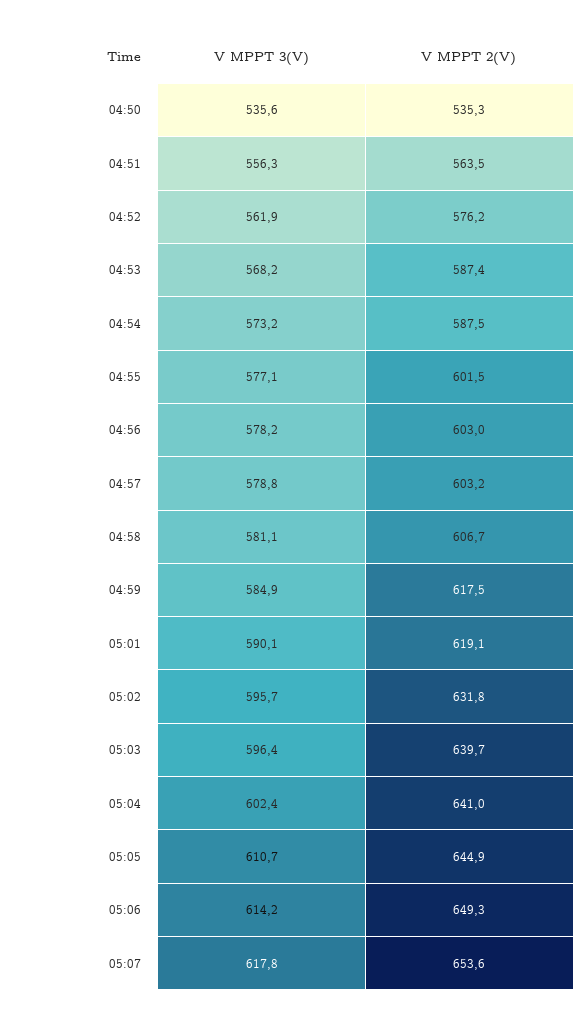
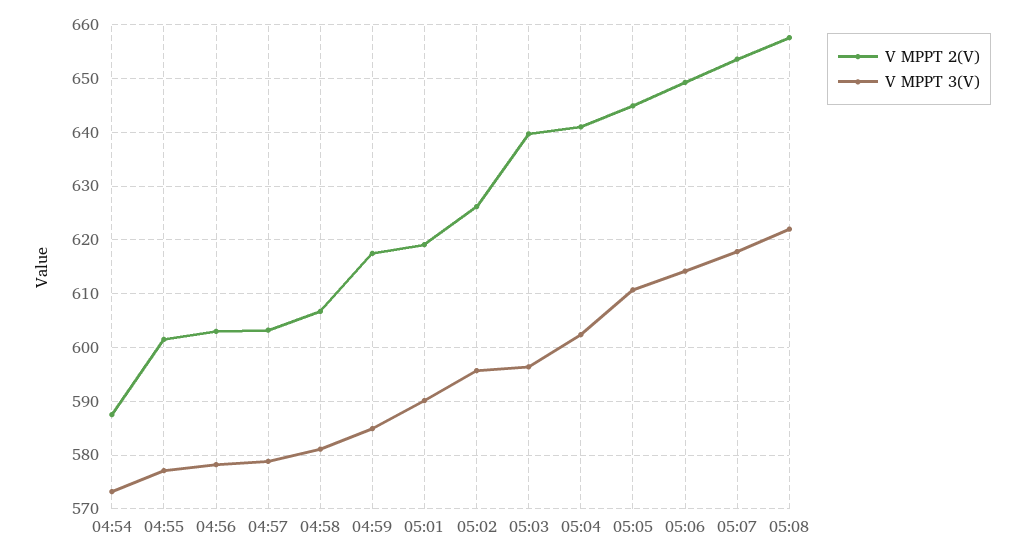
V MPPT 3(V), 04:50: 535.6 -> none
V MPPT 2(V), 04:50: 535.3 -> none
V MPPT 3(V), 04:51: 556.3 -> none
V MPPT 2(V), 04:51: 563.5 -> none
V MPPT 3(V), 04:52: 561.9 -> none
V MPPT 2(V), 04:52: 576.2 -> none
V MPPT 3(V), 04:53: 568.2 -> none
V MPPT 2(V), 04:53: 587.4 -> none
V MPPT 2(V), 05:02: 631.8 -> 626
V MPPT 2(V), 05:08: none -> 658
V MPPT 3(V), 05:08: none -> 622

